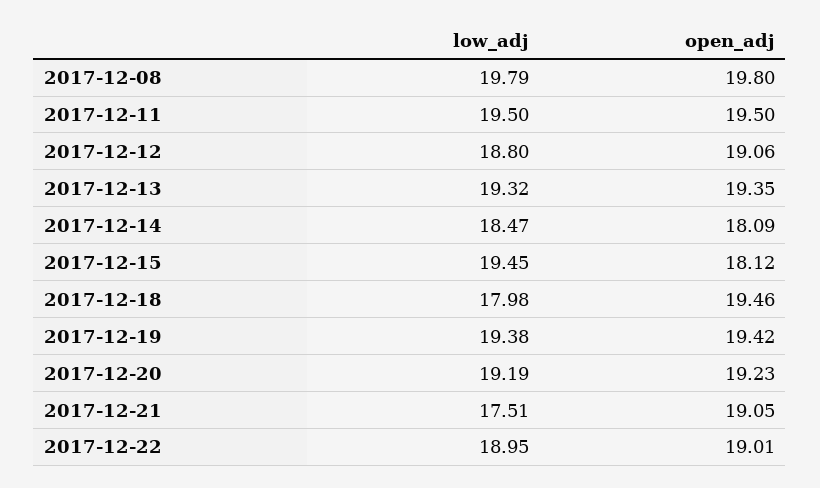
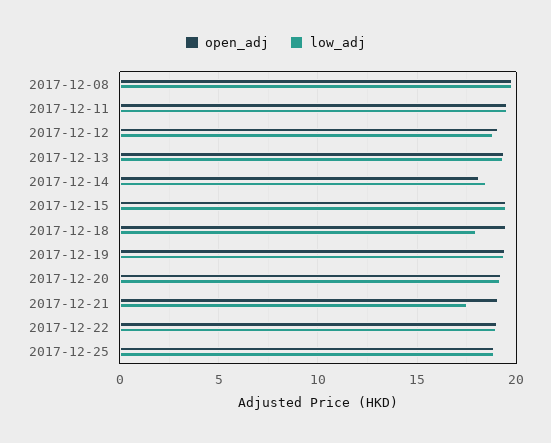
open_adj, 2017-12-15: 18.12 -> 19.5
open_adj, 2017-12-25: none -> 19
low_adj, 2017-12-25: none -> 19

